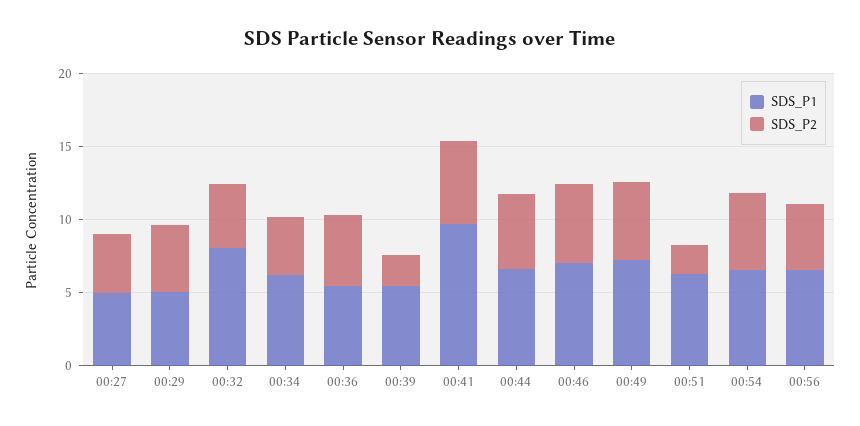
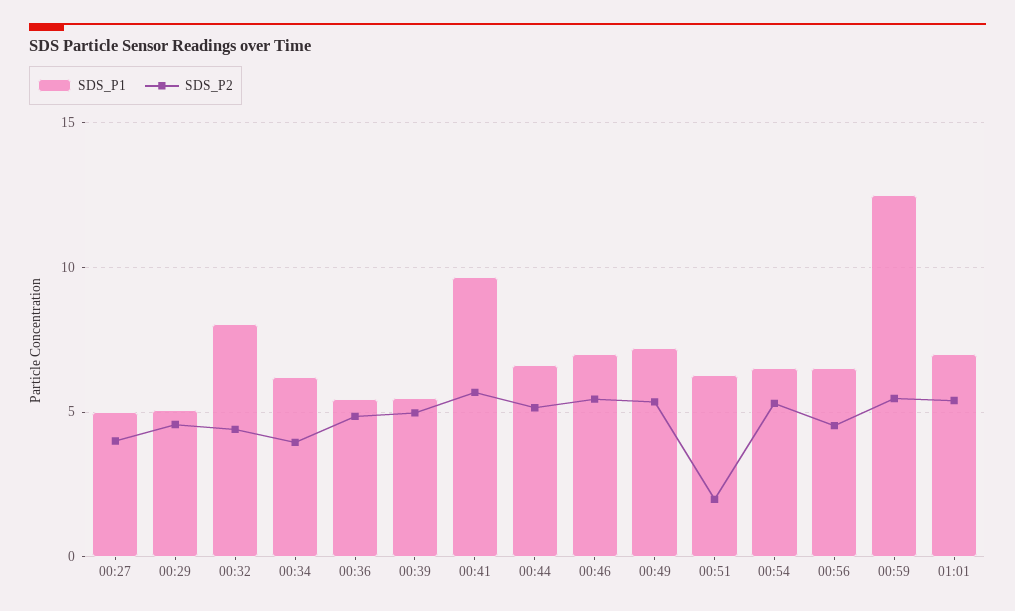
SDS_P2, 00:39: 2 -> 5
SDS_P1, 00:59: none -> 12.5
SDS_P2, 00:59: none -> 5.5
SDS_P1, 01:01: none -> 7
SDS_P2, 01:01: none -> 5.5

